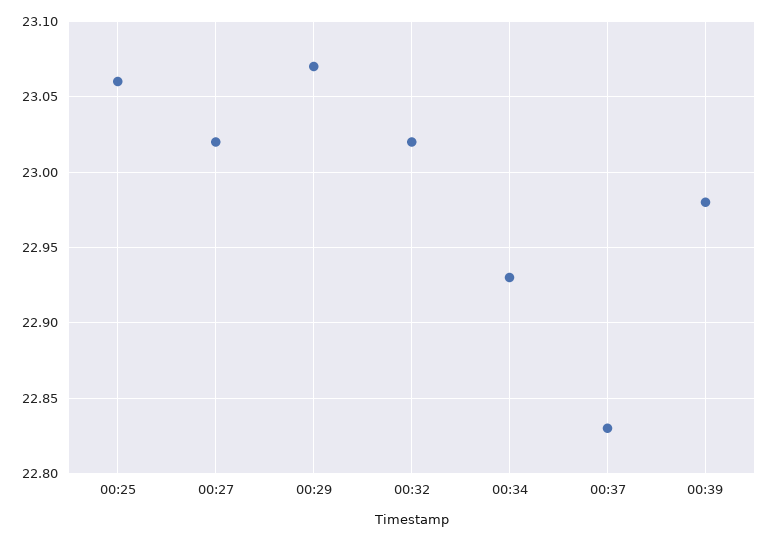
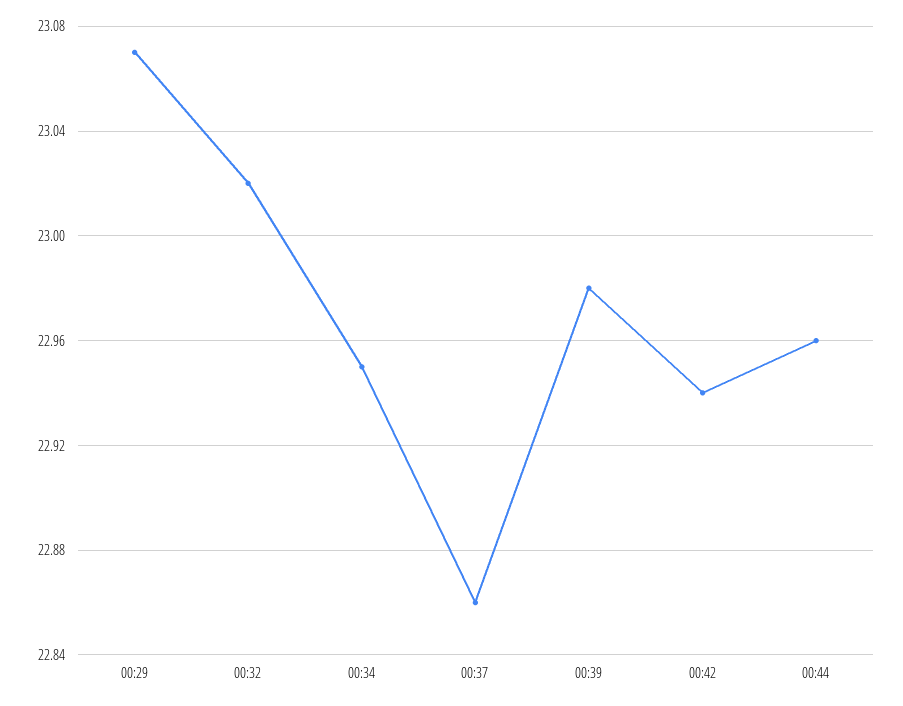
00:25: 23.06 -> none
00:27: 23.02 -> none
00:34: 22.93 -> 22.95
00:37: 22.83 -> 22.86
00:42: none -> 22.94
00:44: none -> 22.96

